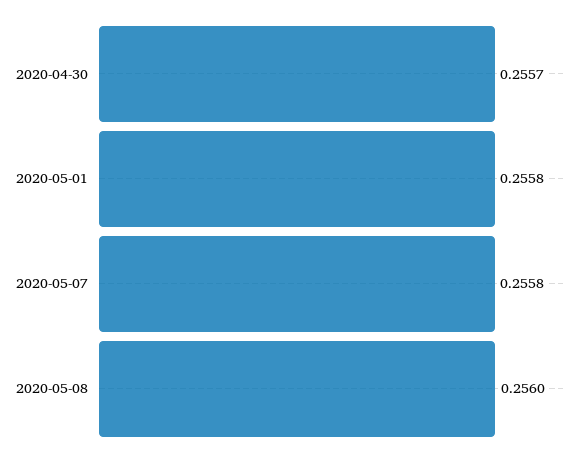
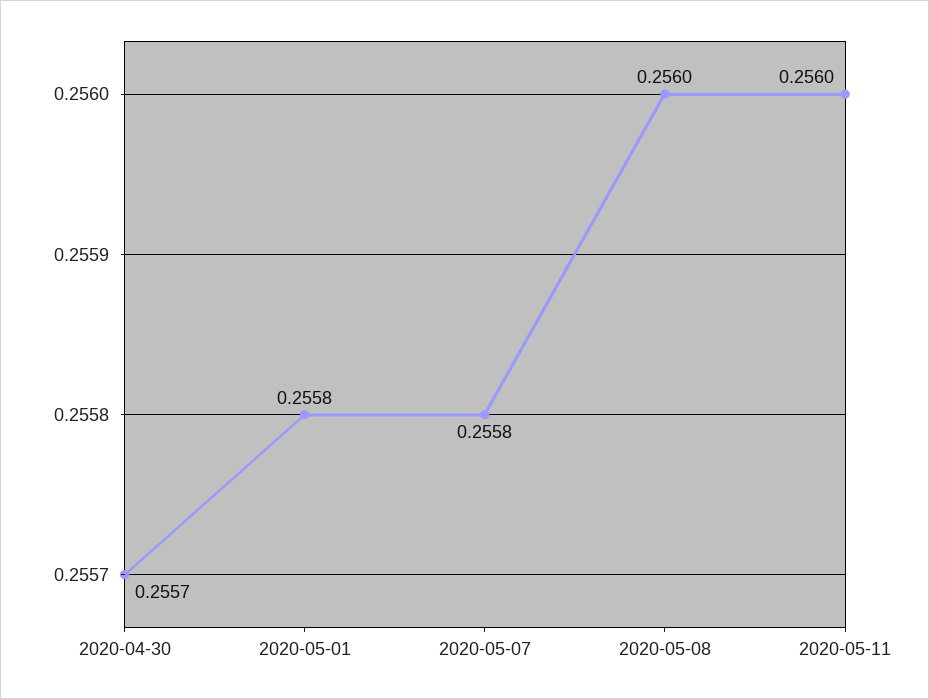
2020-05-11: none -> 0.256

